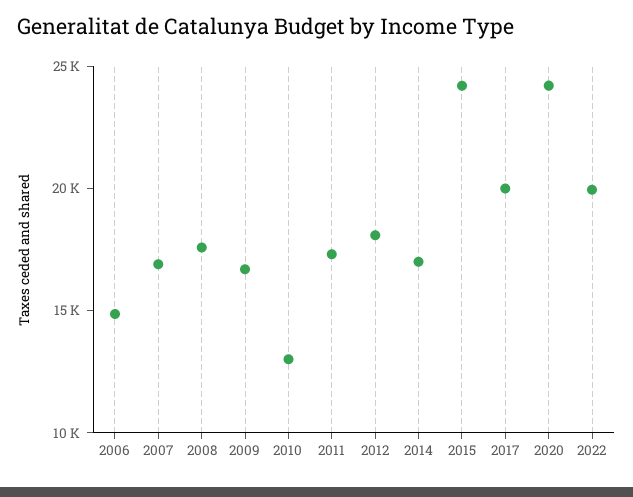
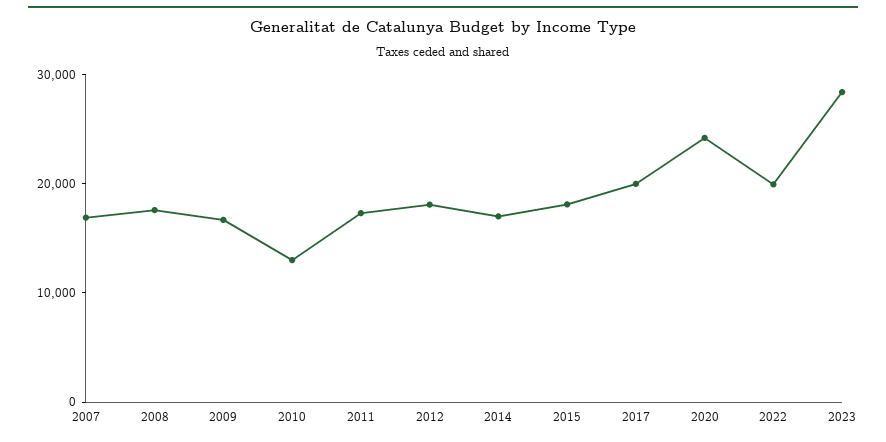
2006: 15000 -> none
2015: 24000 -> 18000
2023: none -> 28000

